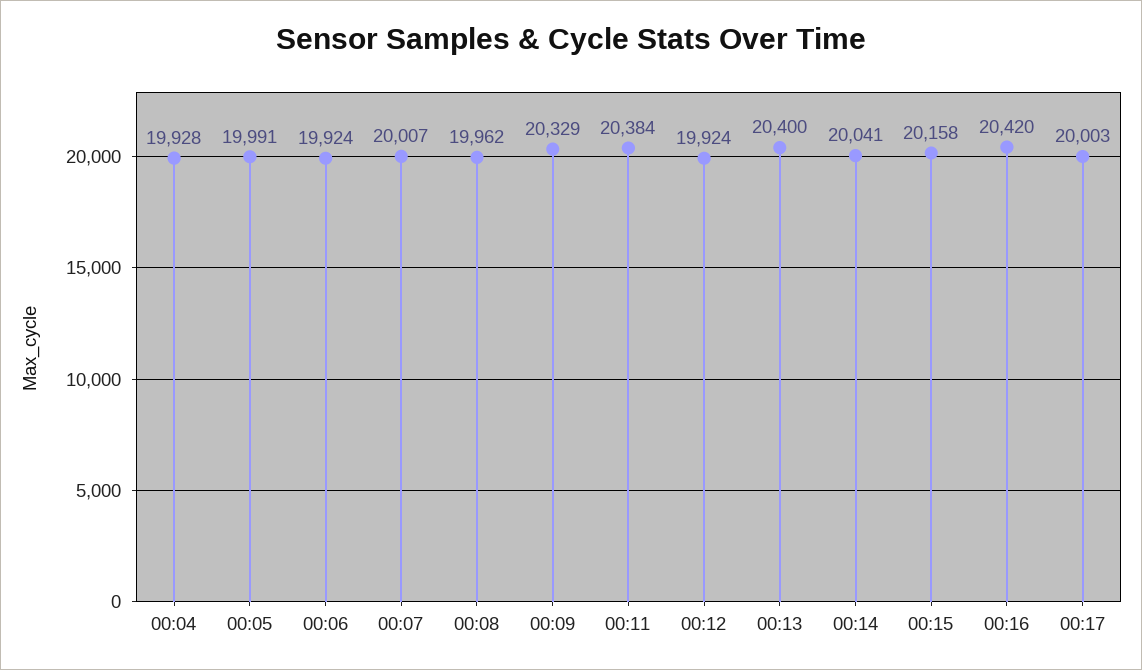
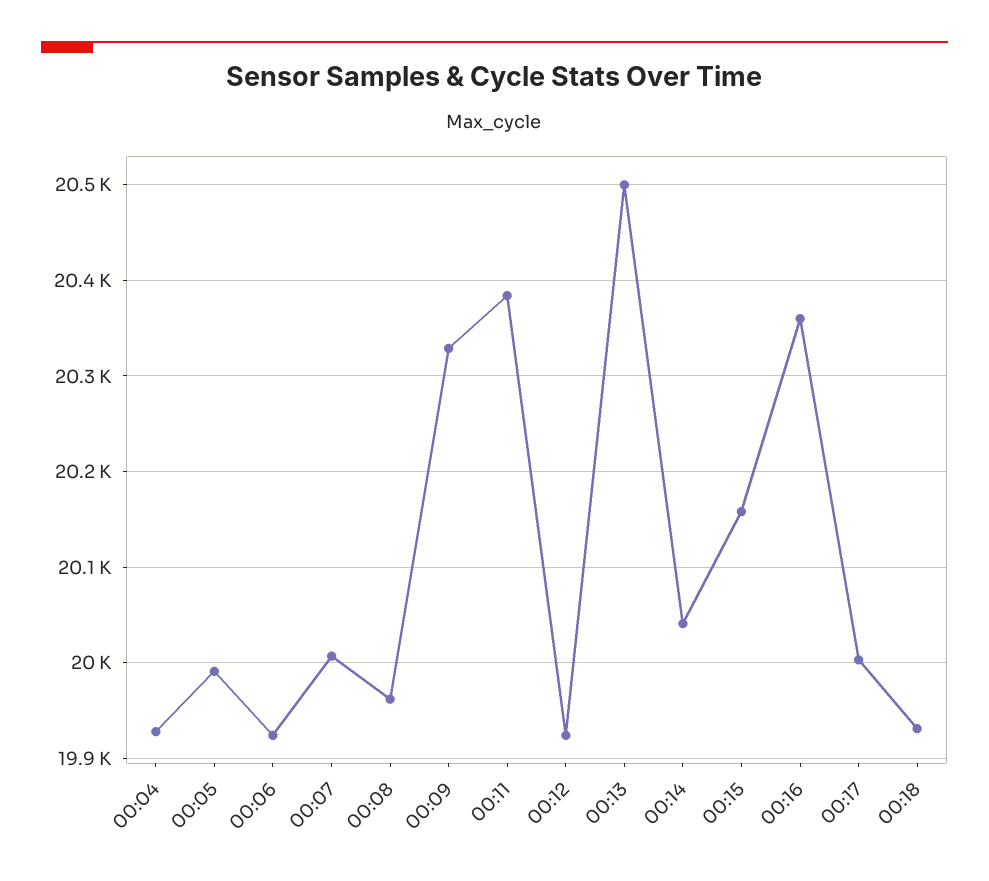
00:13: 20400 -> 20500
00:16: 20420 -> 20360
00:18: none -> 19930

